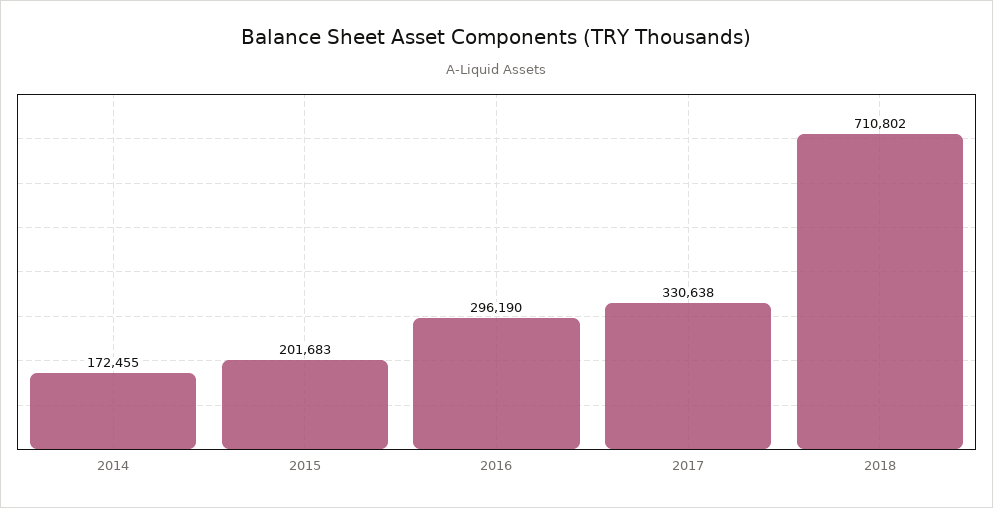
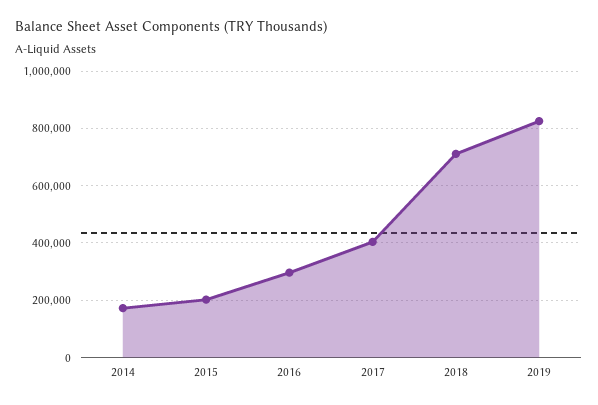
2017: 330638 -> 400000
2019: none -> 825000

